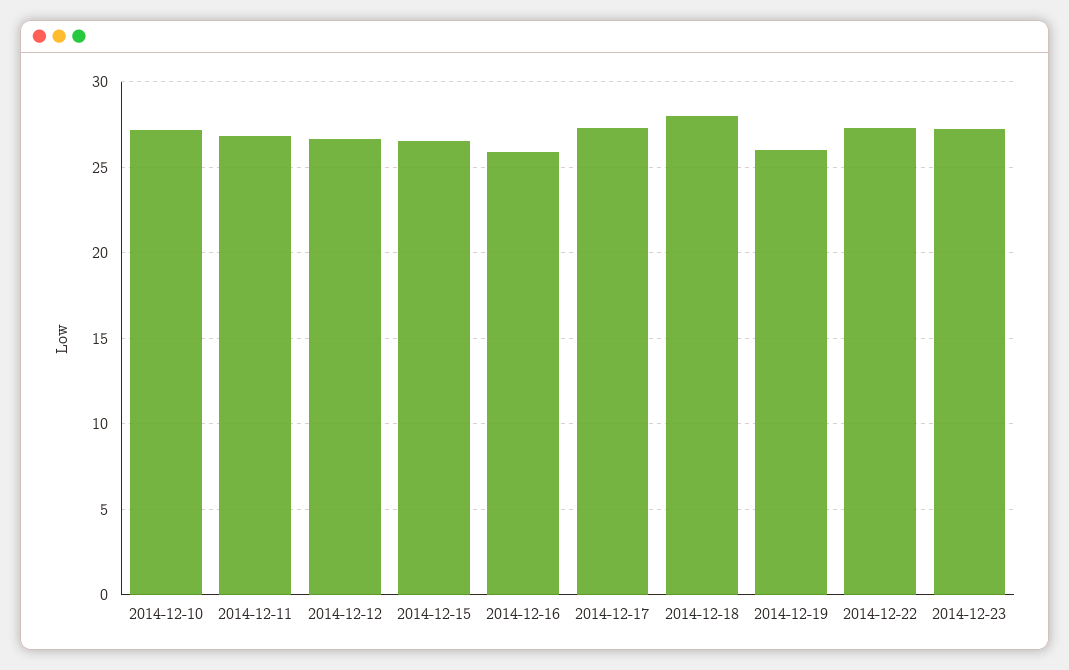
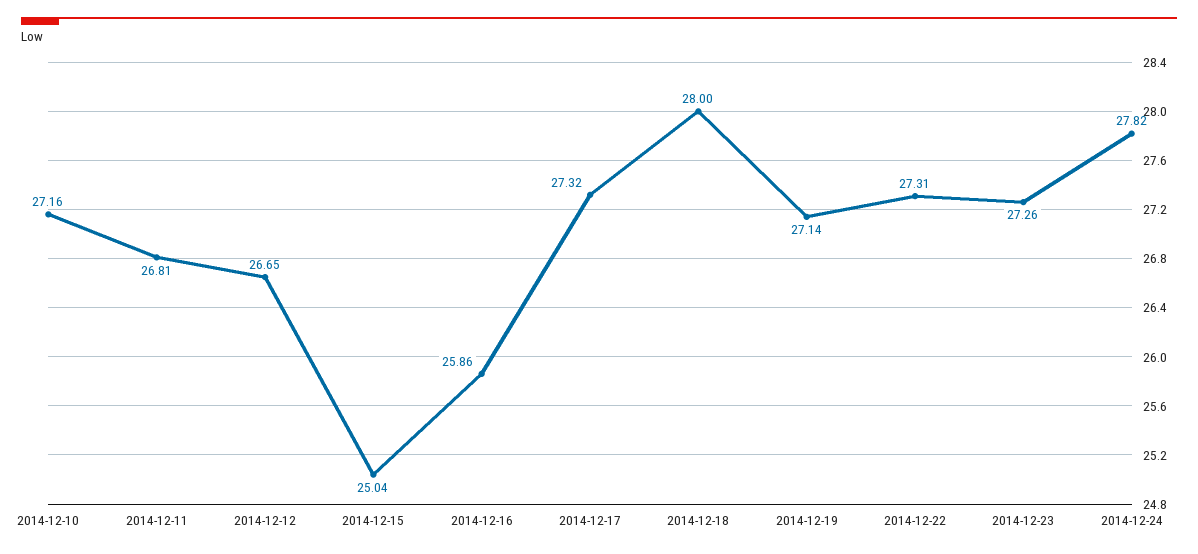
2014-12-15: 26.5 -> 25.04
2014-12-19: 26 -> 27.14
2014-12-24: none -> 27.82

